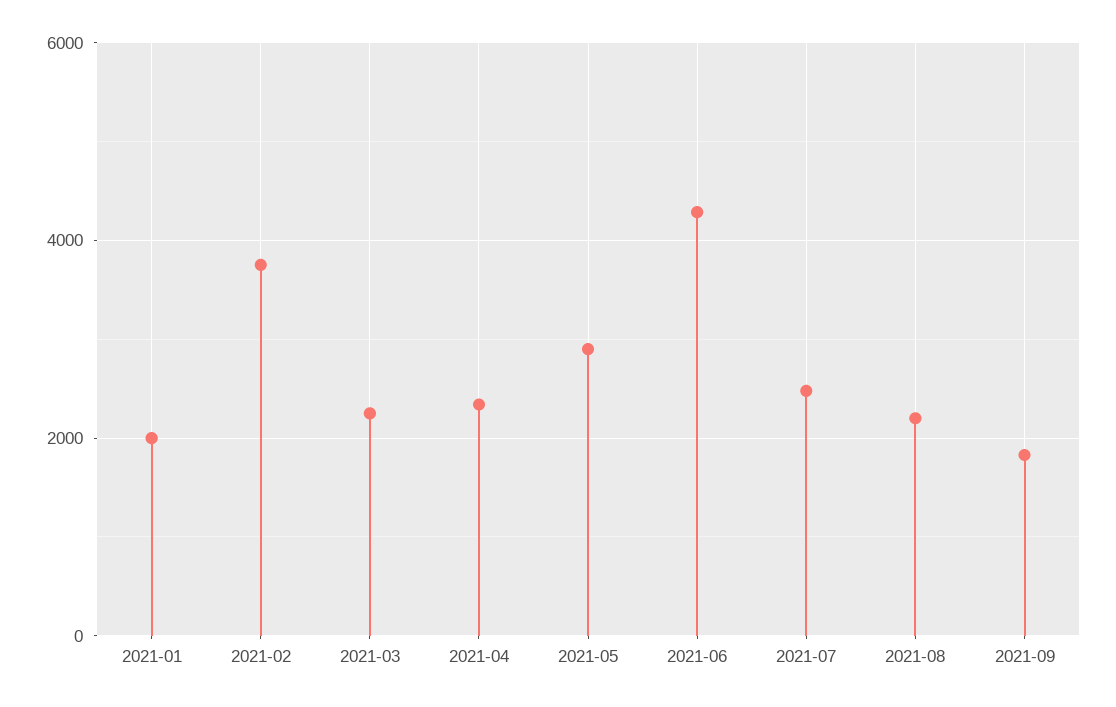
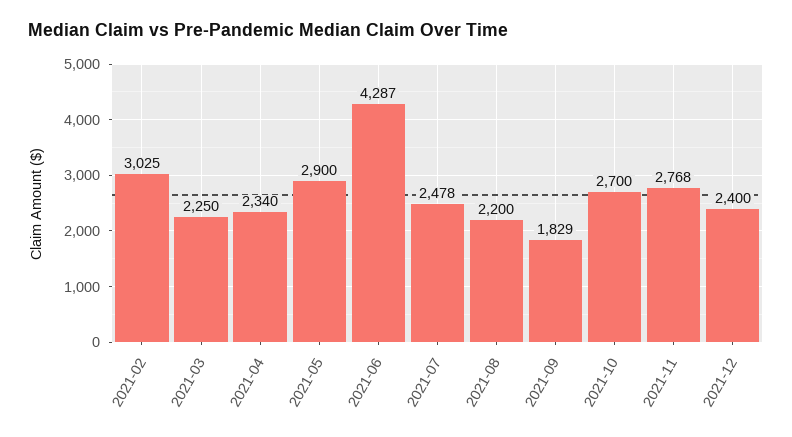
2021-01: 2000 -> none
2021-02: 3800 -> 3025
2021-10: none -> 2700
2021-11: none -> 2768
2021-12: none -> 2400

